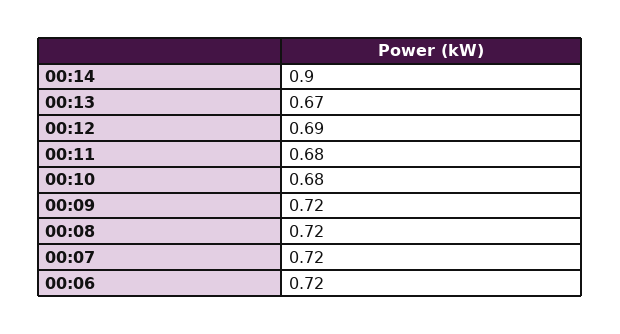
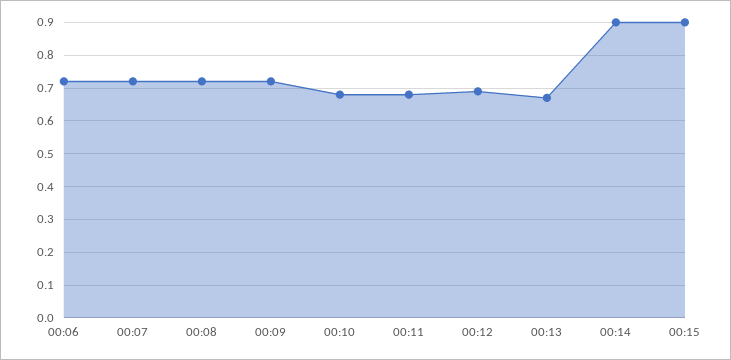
00:15: none -> 0.9

